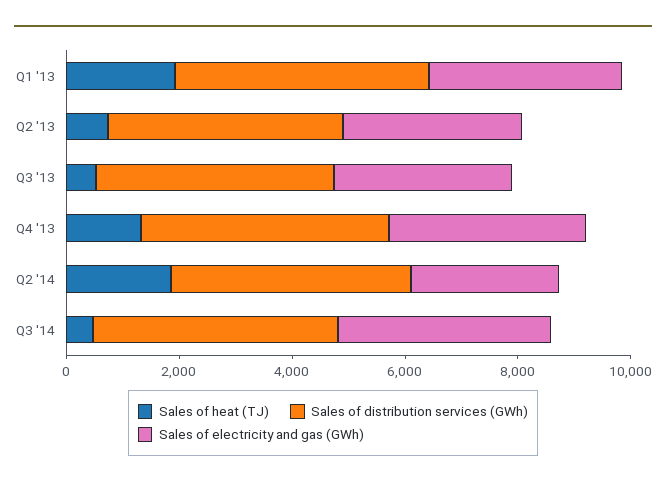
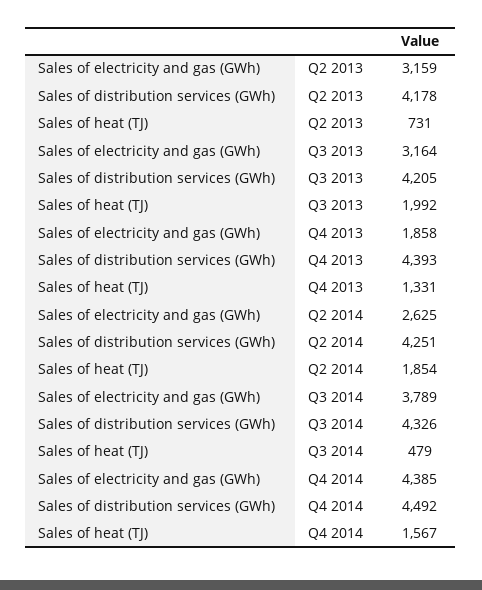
Sales of heat (TJ), Q1 '13: 2000 -> none
Sales of distribution services (GWh), Q1 '13: 4500 -> none
Sales of electricity and gas (GWh), Q1 '13: 3500 -> none
Sales of heat (TJ), Q3 '13: 500 -> 1992
Sales of electricity and gas (GWh), Q4 '13: 3500 -> 1858
Sales of electricity and gas (GWh), Q4 2014: none -> 4385
Sales of distribution services (GWh), Q4 2014: none -> 4492
Sales of heat (TJ), Q4 2014: none -> 1567

